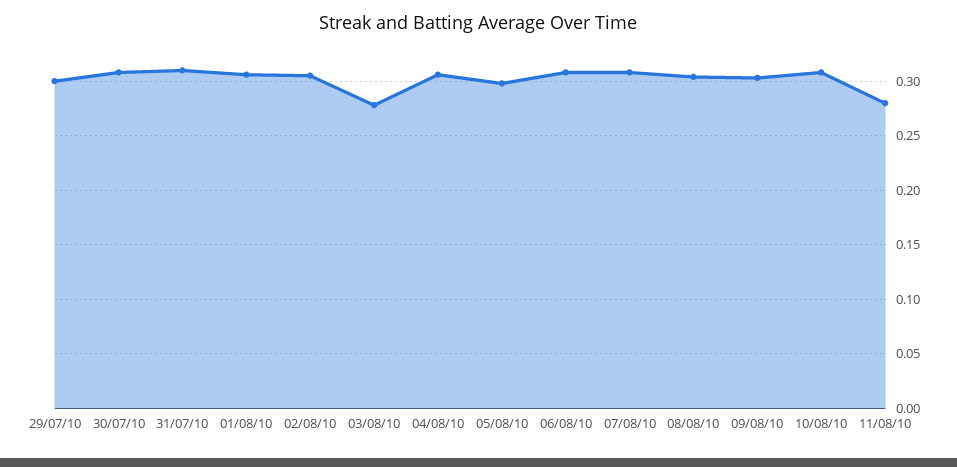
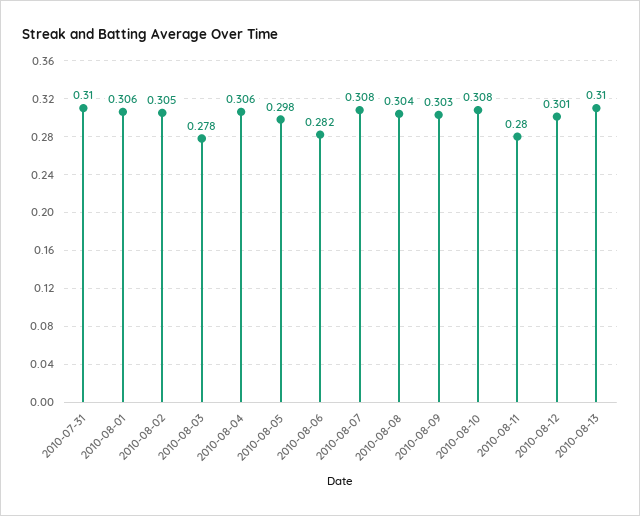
29/07/10: 0.3 -> none
30/07/10: 0.31 -> none
06/08/10: 0.31 -> 0.282
2010-08-12: none -> 0.301
2010-08-13: none -> 0.31

